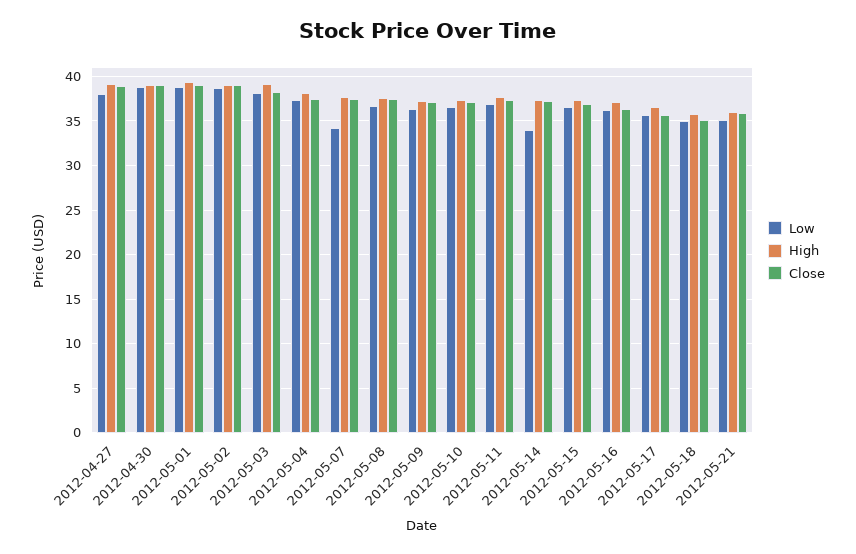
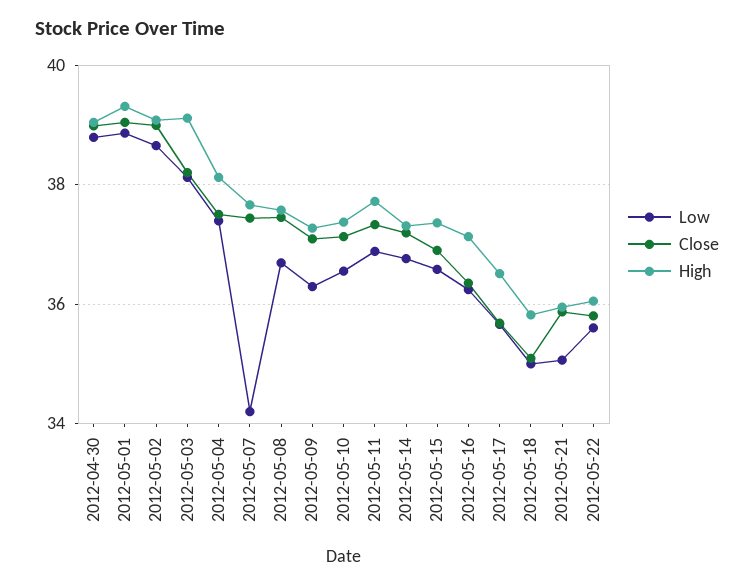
Low, 2012-04-27: 38 -> none
High, 2012-04-27: 39 -> none
Close, 2012-04-27: 39 -> none
Low, 2012-05-14: 34 -> 36.8
Low, 2012-05-22: none -> 35.6
Close, 2012-05-22: none -> 35.8
High, 2012-05-22: none -> 36

